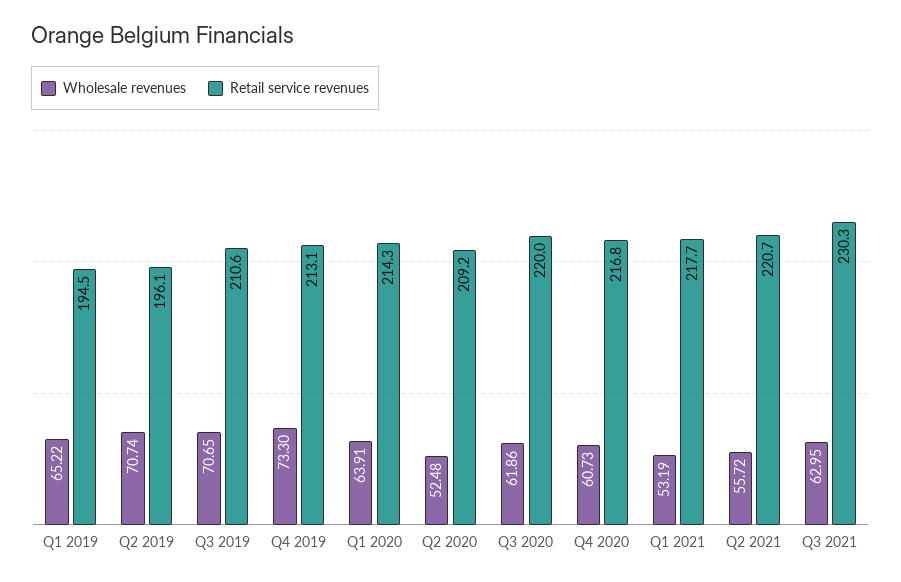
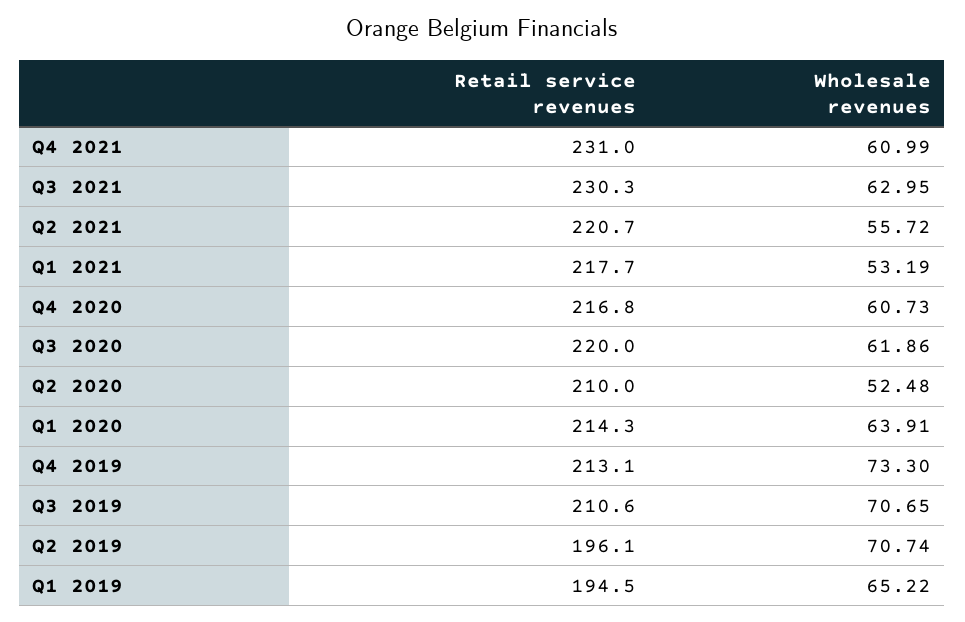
Retail service revenues, Q2 2020: 209.2 -> 210
Retail service revenues, Q4 2021: none -> 231
Wholesale revenues, Q4 2021: none -> 60.99

